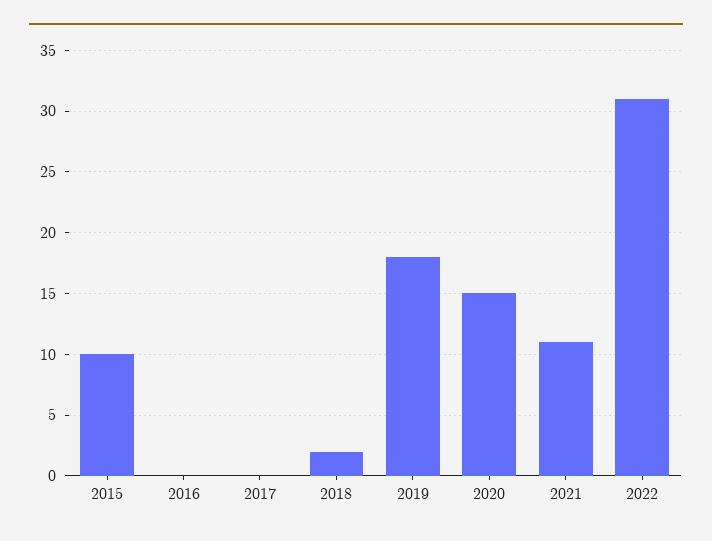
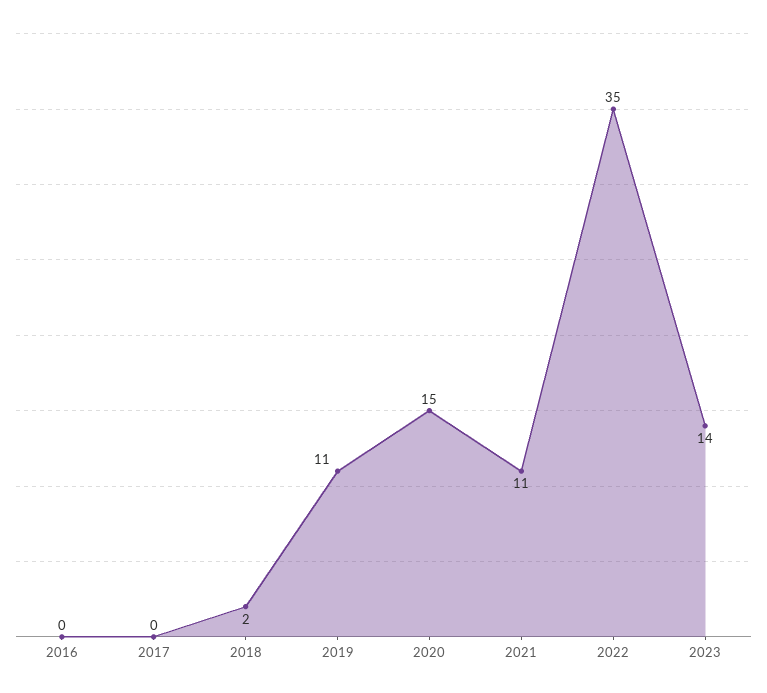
2015: 10 -> none
2019: 18 -> 11
2022: 31 -> 35
2023: none -> 14

